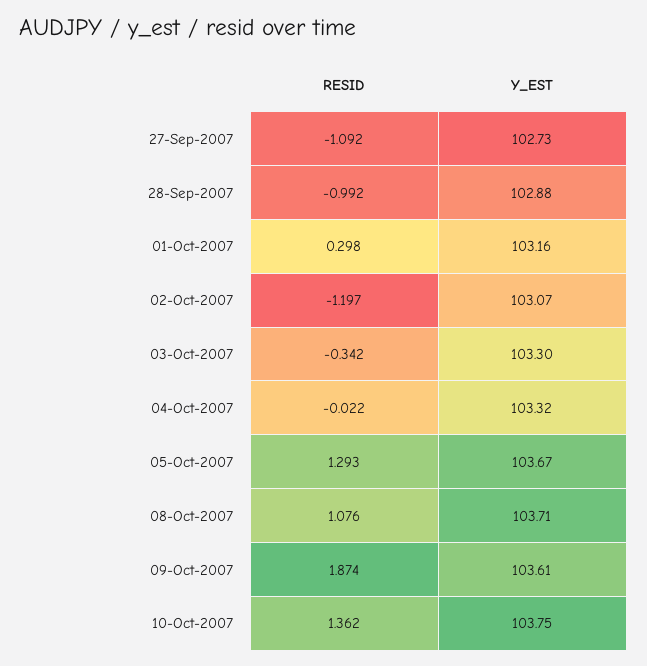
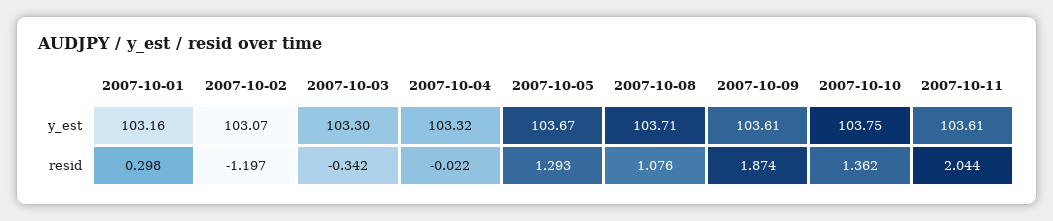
RESID, 27-Sep-2007: -1.092 -> none
Y_EST, 27-Sep-2007: 102.73 -> none
RESID, 28-Sep-2007: -0.992 -> none
Y_EST, 28-Sep-2007: 102.88 -> none
Y_EST, 2007-10-11: none -> 103.61
RESID, 2007-10-11: none -> 2.044

